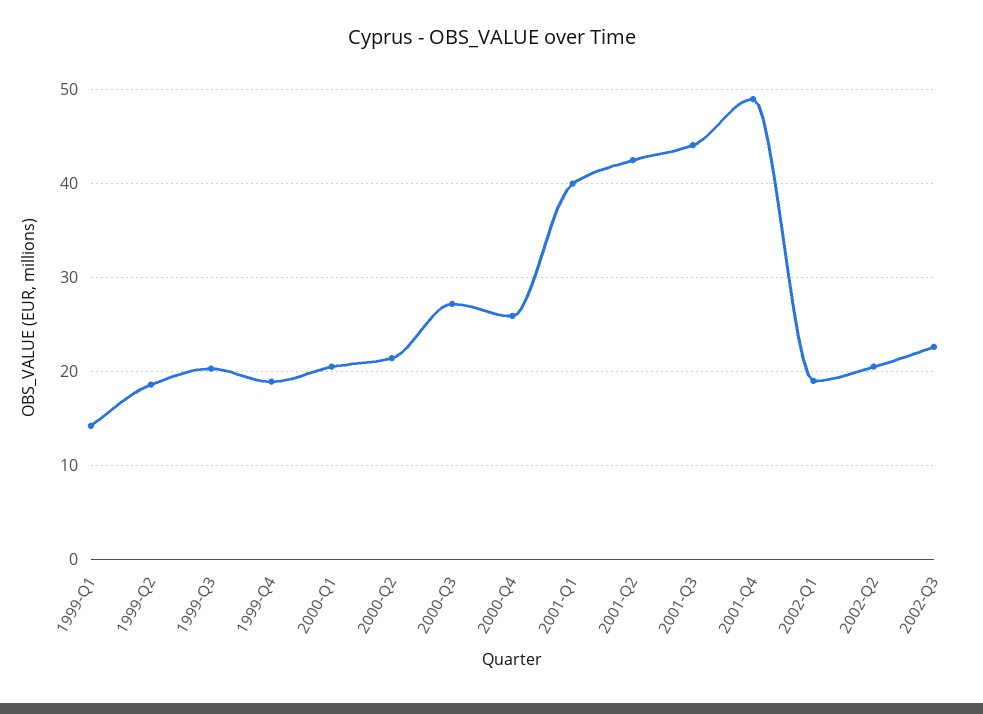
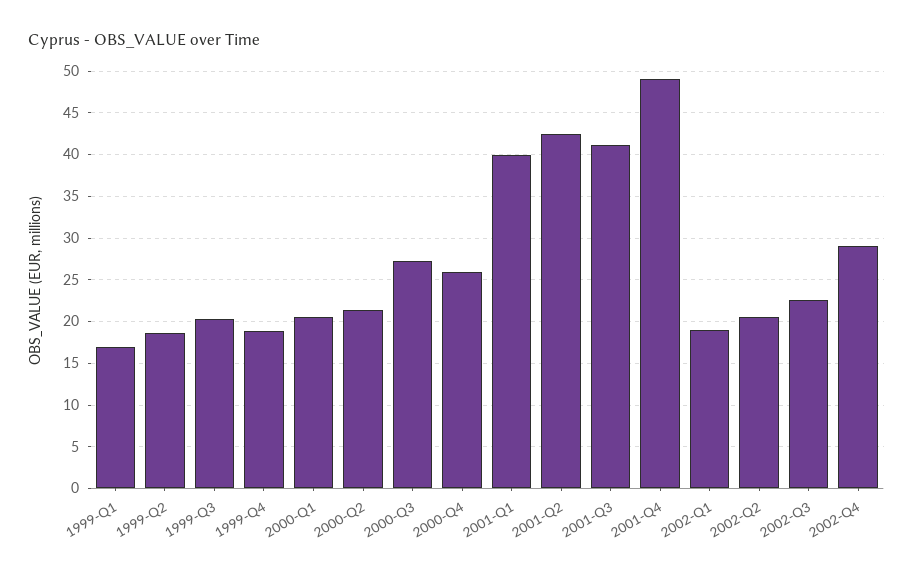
1999-Q1: 14 -> 17
2001-Q3: 44 -> 41
2002-Q4: none -> 29

